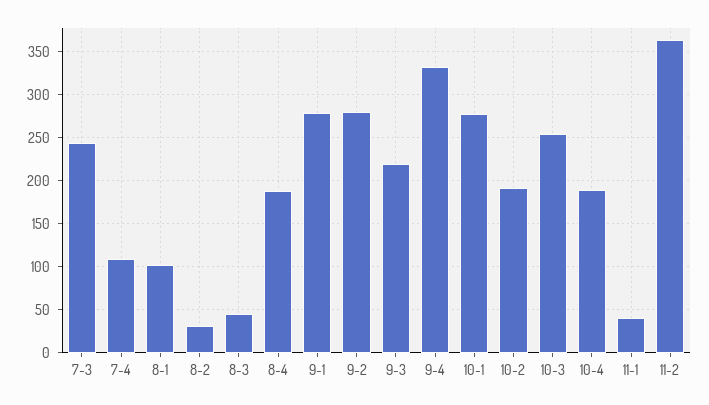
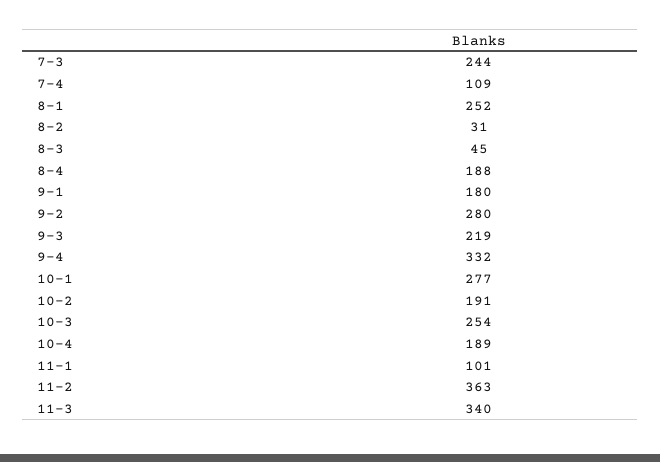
8-1: 100 -> 252
9-1: 280 -> 180
11-1: 40 -> 101
11-3: none -> 340

